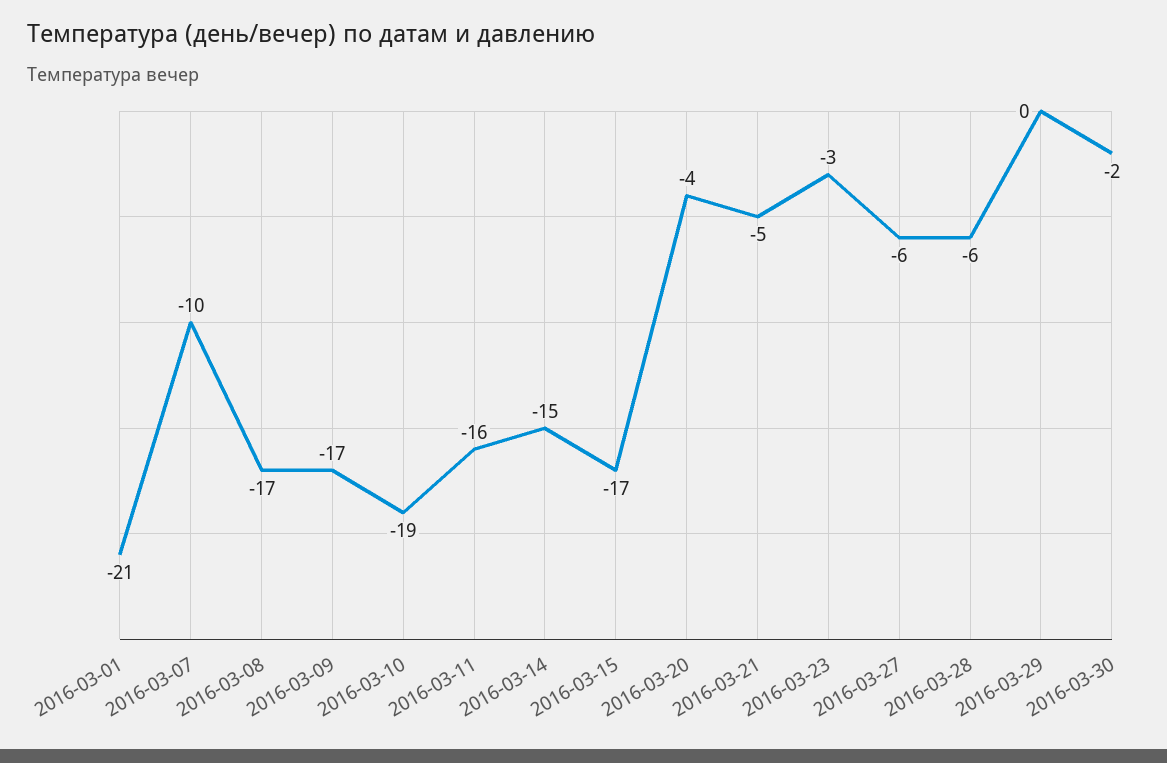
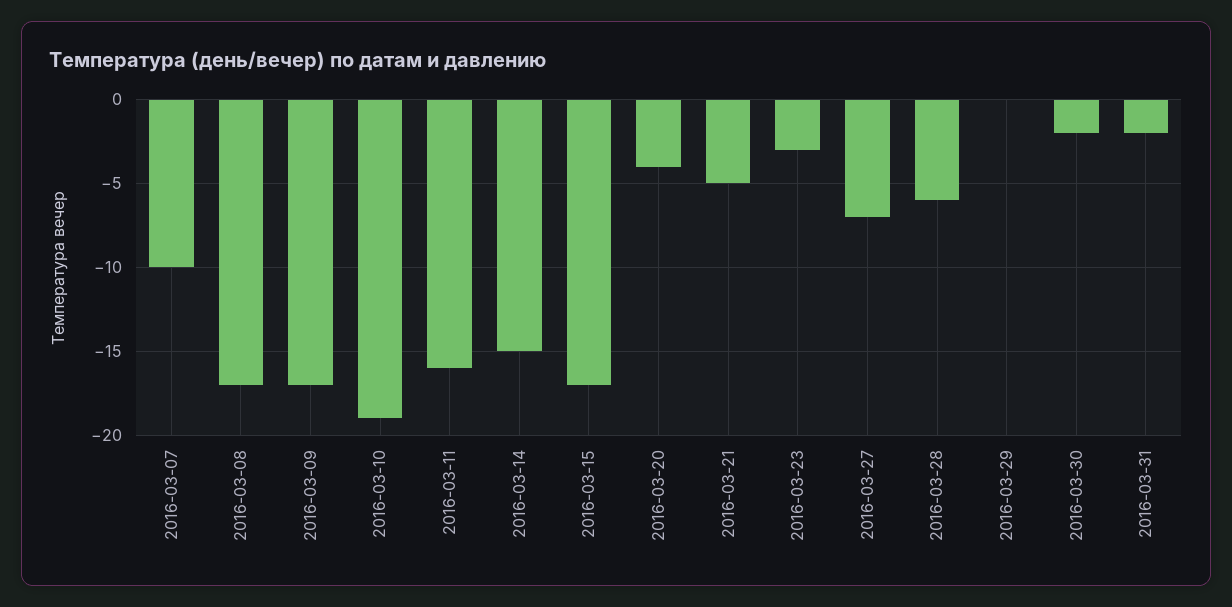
2016-03-01: -21 -> none
2016-03-27: -6 -> -7
2016-03-31: none -> -2

